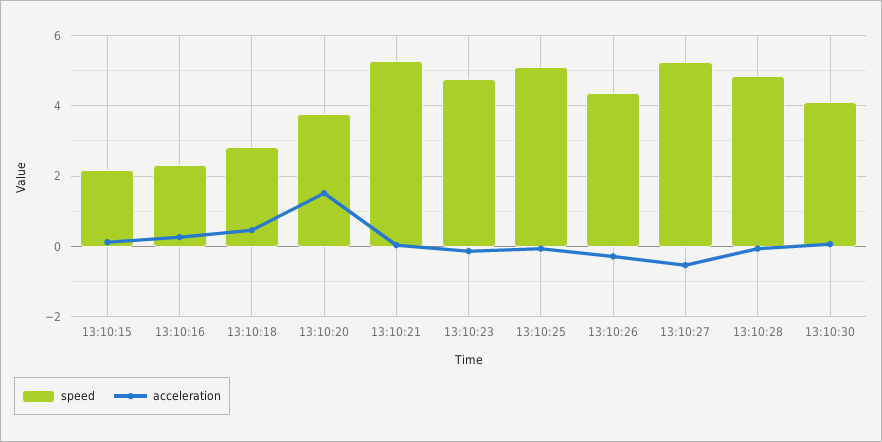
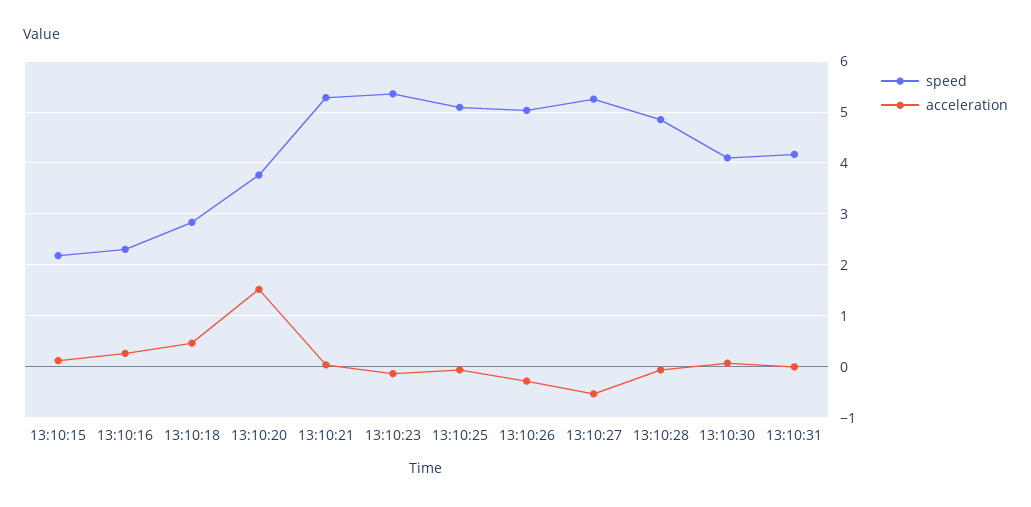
speed, 13:10:23: 4.8 -> 5.4
speed, 13:10:26: 4.4 -> 5
speed, 13:10:31: none -> 4.2
acceleration, 13:10:31: none -> 0

